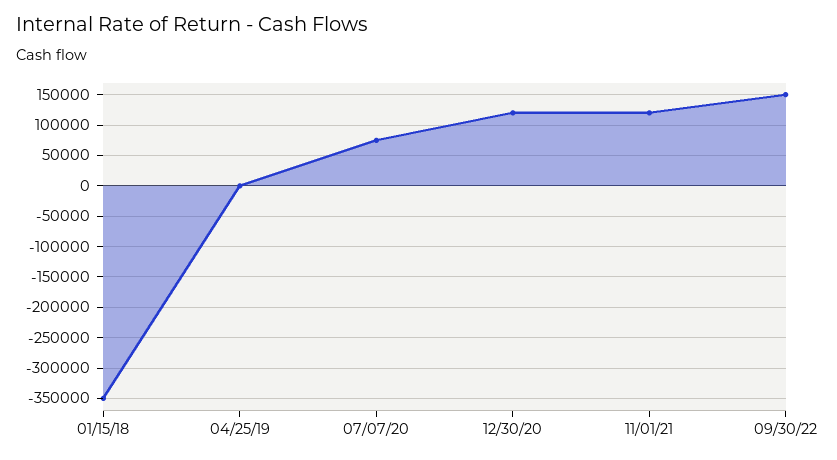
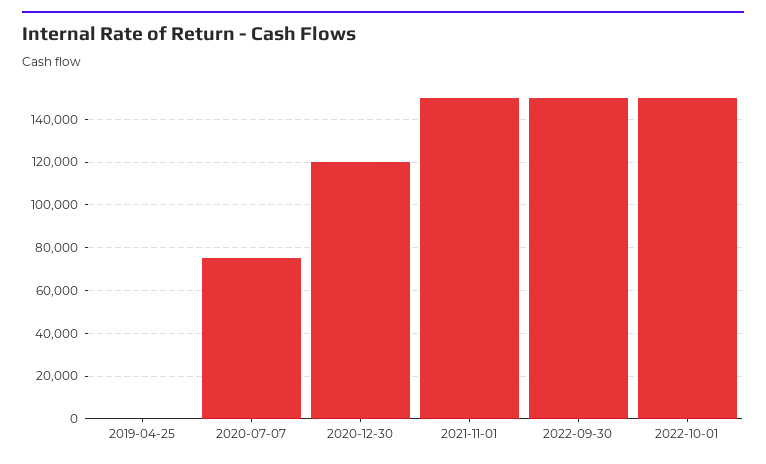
01/15/18: -350000 -> none
11/01/21: 120000 -> 150000
2022-10-01: none -> 150000

